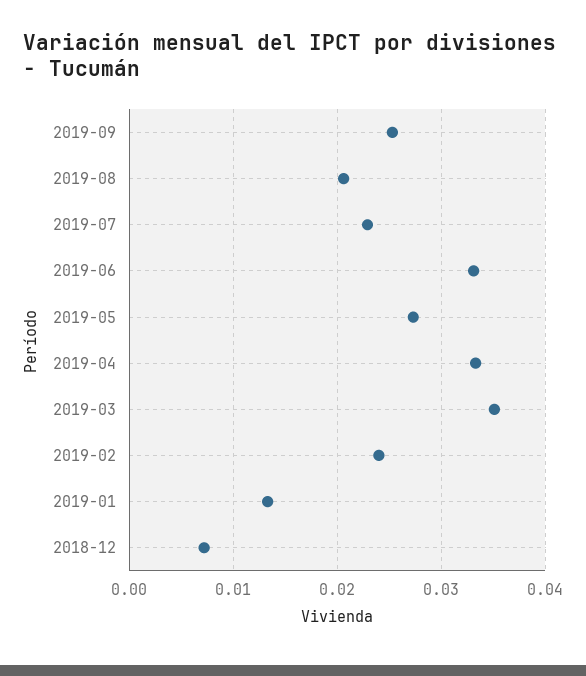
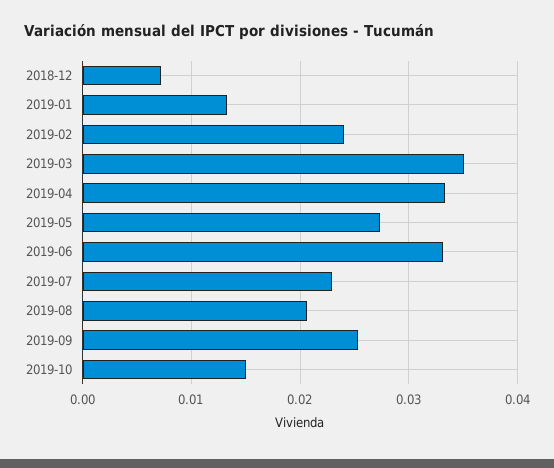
2019-10: none -> 0.015

